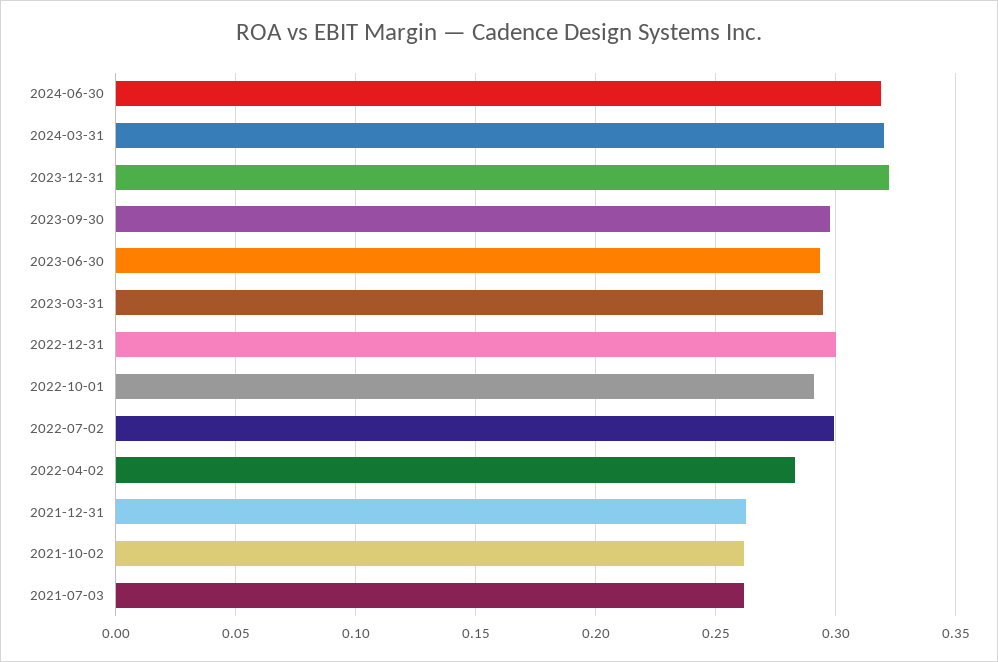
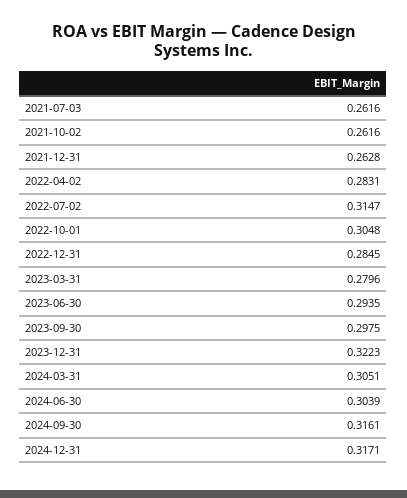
2024-06-30: 0.32 -> 0.3039
2024-03-31: 0.32 -> 0.3051
2023-03-31: 0.295 -> 0.2796
2022-12-31: 0.3 -> 0.2845
2022-10-01: 0.29 -> 0.3048
2022-07-02: 0.3 -> 0.3147
2024-09-30: none -> 0.3161
2024-12-31: none -> 0.3171

